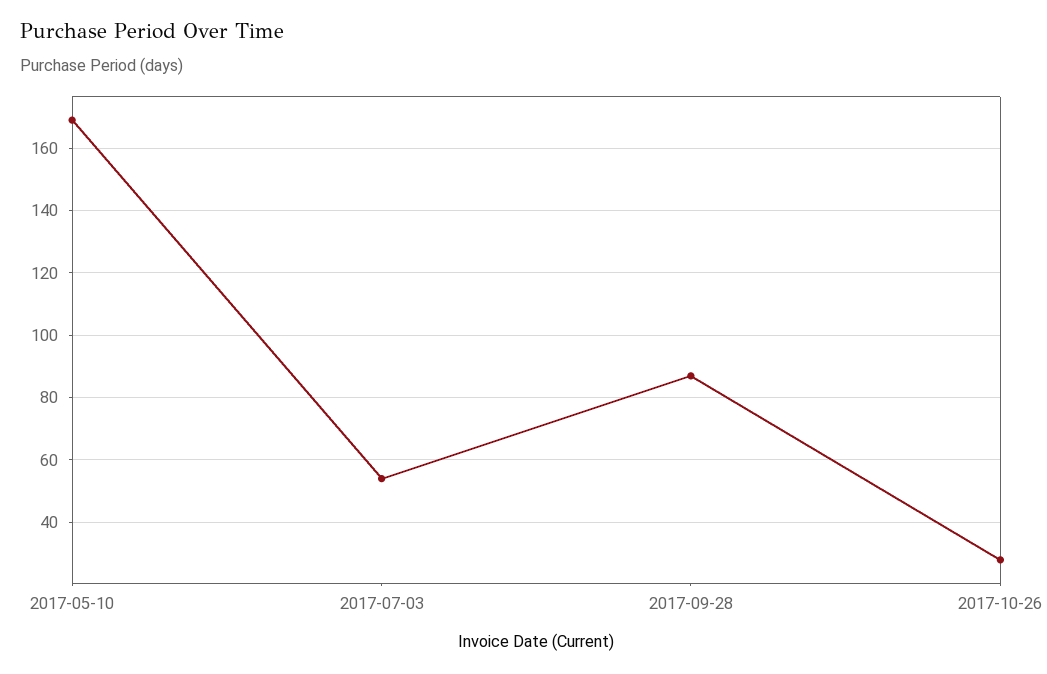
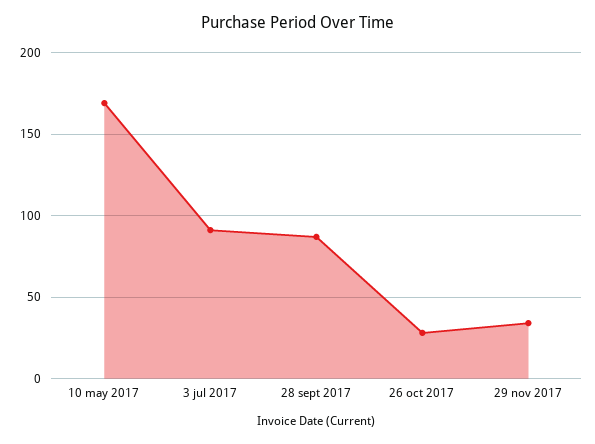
2017-07-03: 55 -> 90
29 nov 2017: none -> 35

